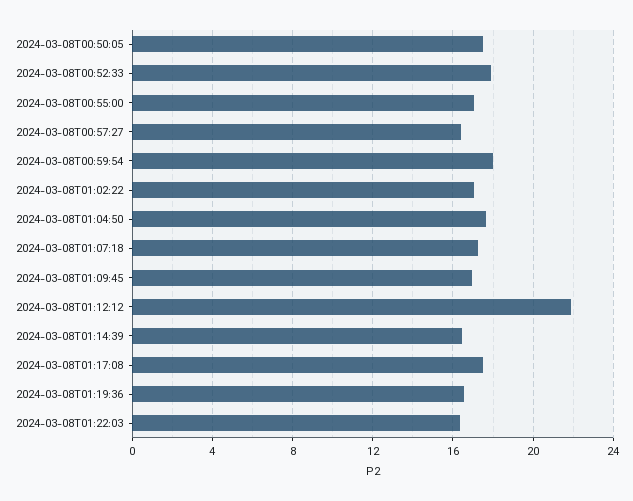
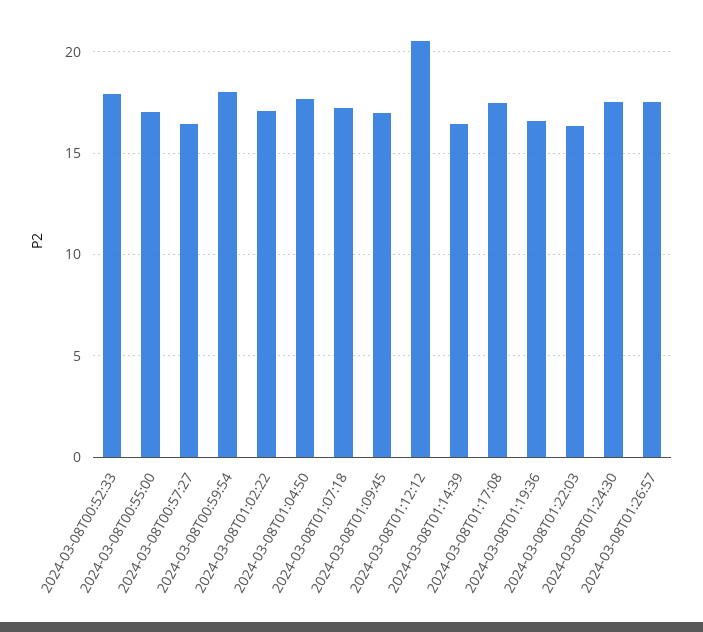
2024-03-08T00:50:05: 17.5 -> none
2024-03-08T01:12:12: 22 -> 20.5
2024-03-08T01:24:30: none -> 17.5
2024-03-08T01:26:57: none -> 17.5

